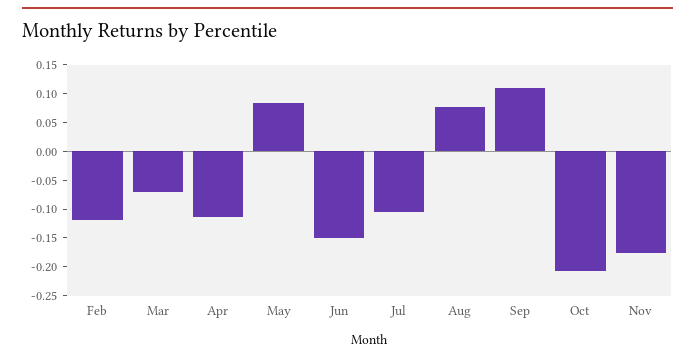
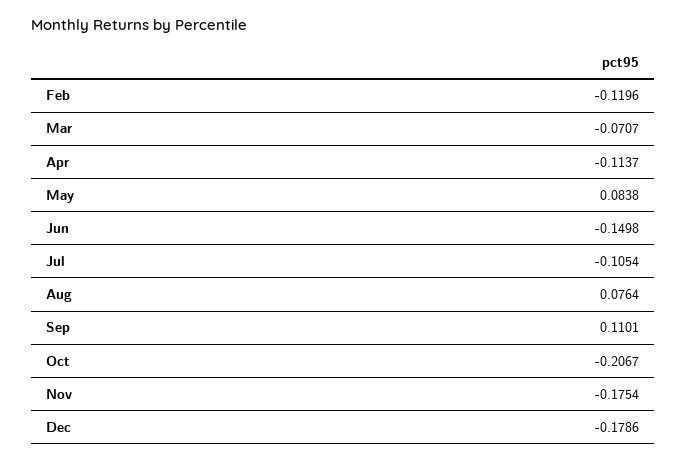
Dec: none -> -0.1786

